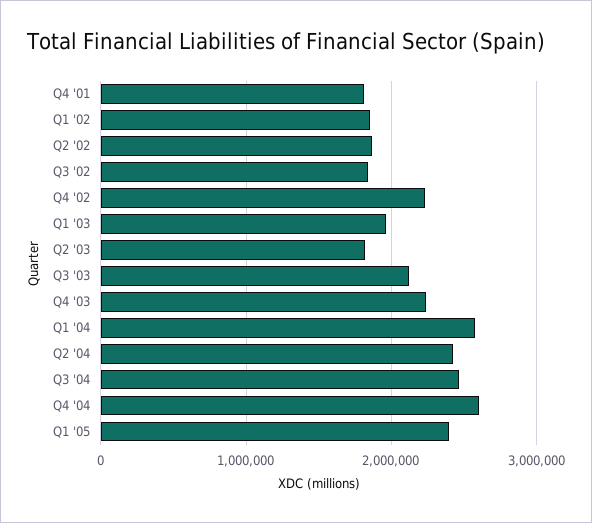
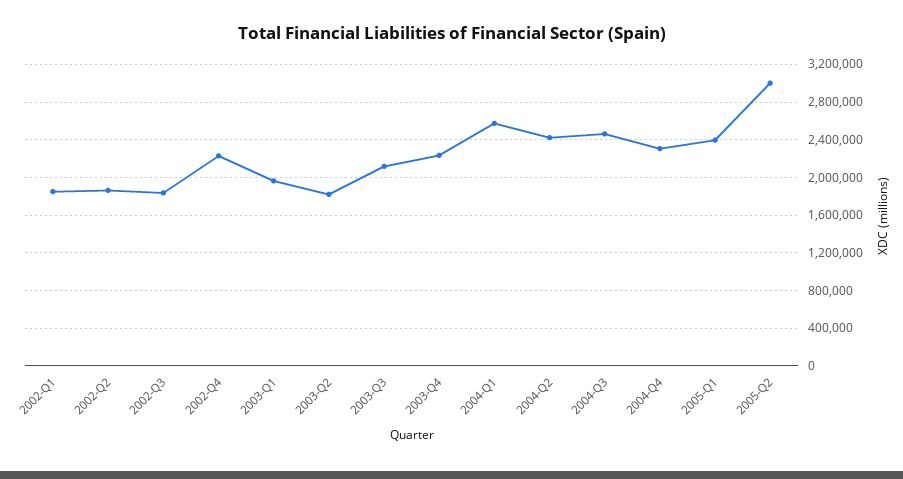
Q4 '01: 1800000 -> none
Q4 '04: 2600000 -> 2300000
2005-Q2: none -> 3000000

